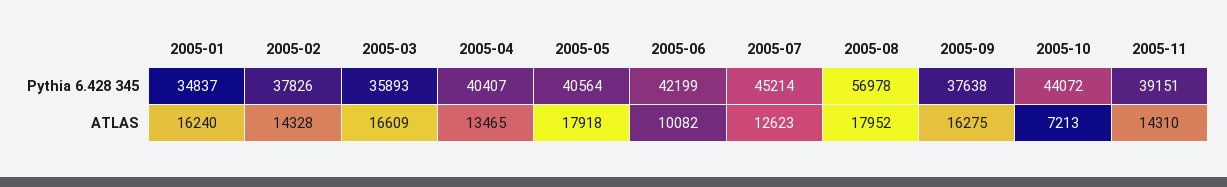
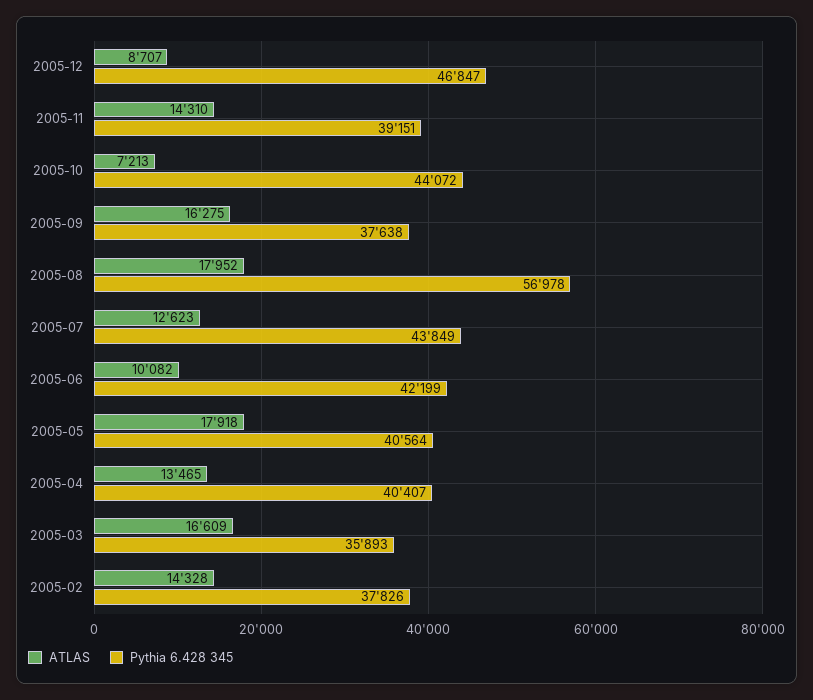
Pythia 6.428 345, 2005-01: 34837 -> none
Pythia 6.428 345, 2005-07: 45214 -> 43849
ATLAS, 2005-01: 16240 -> none
ATLAS, 2005-12: none -> 8707
Pythia 6.428 345, 2005-12: none -> 46847

